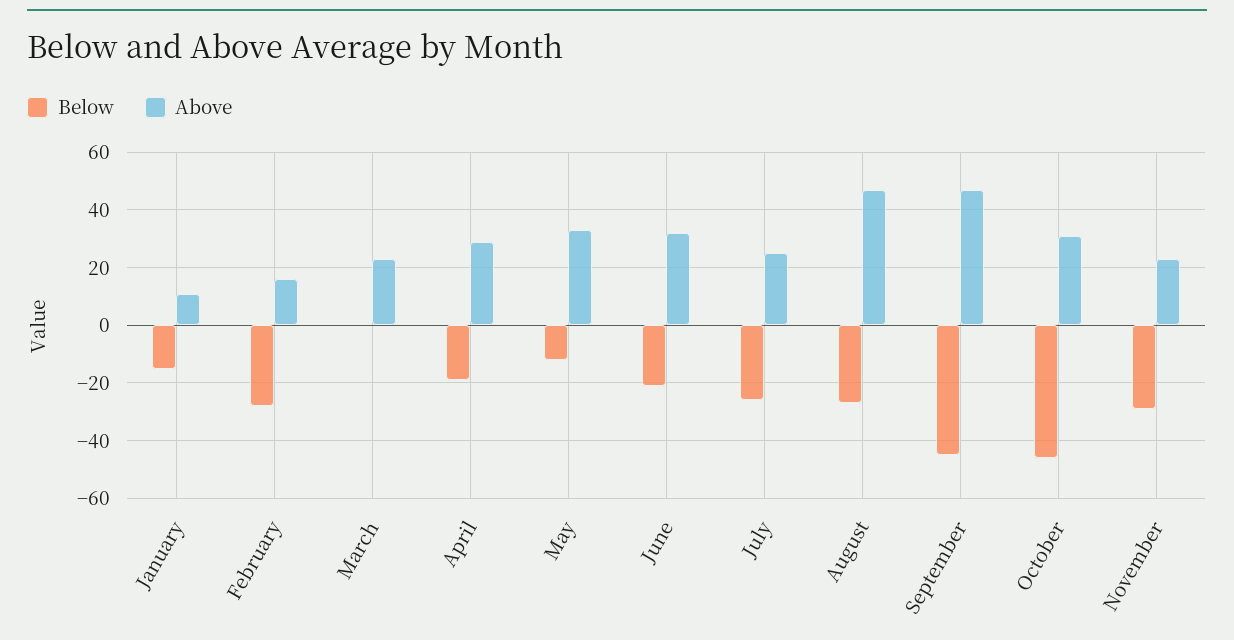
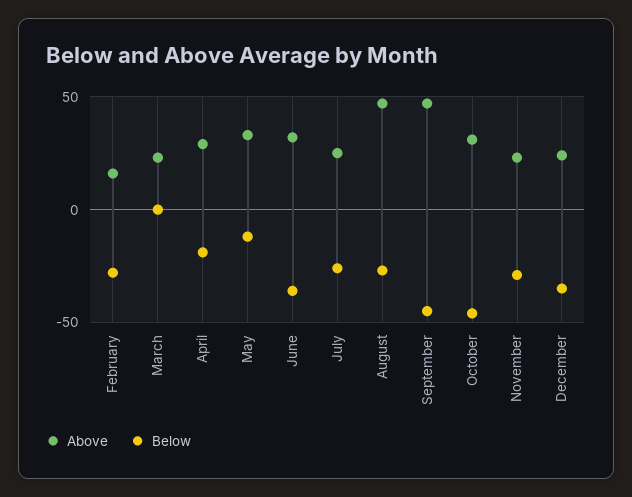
Below, January: -15 -> none
Above, January: 10 -> none
Below, June: -20 -> -35
Above, December: none -> 25
Below, December: none -> -35

